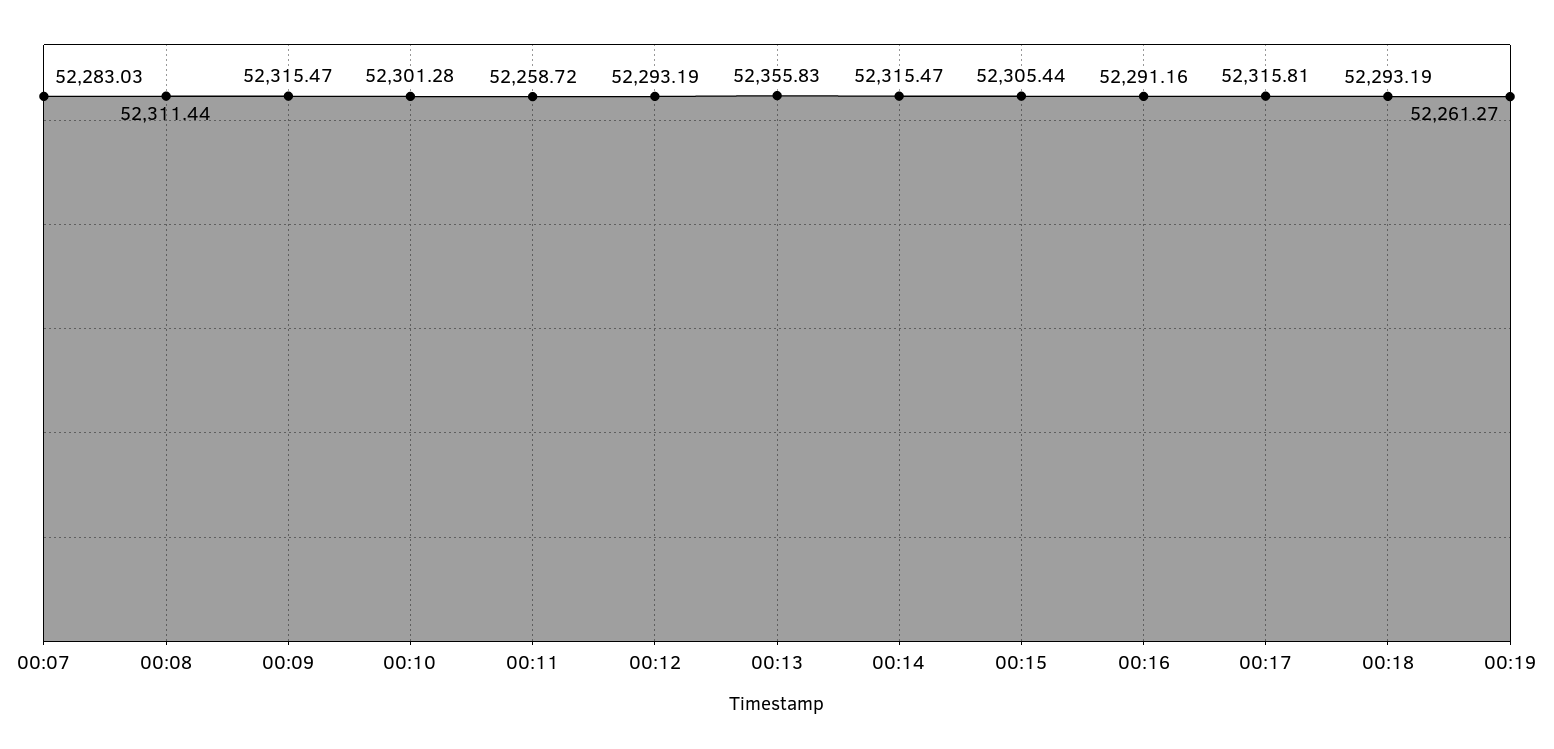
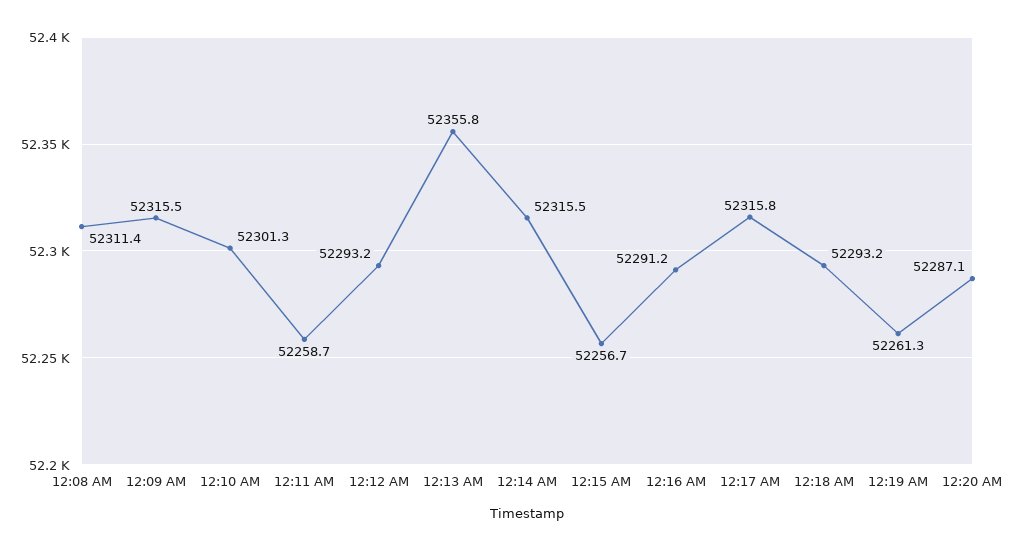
00:07: 52283.03 -> none
00:15: 52305.44 -> 52256.7
12:20 AM: none -> 52287.1

